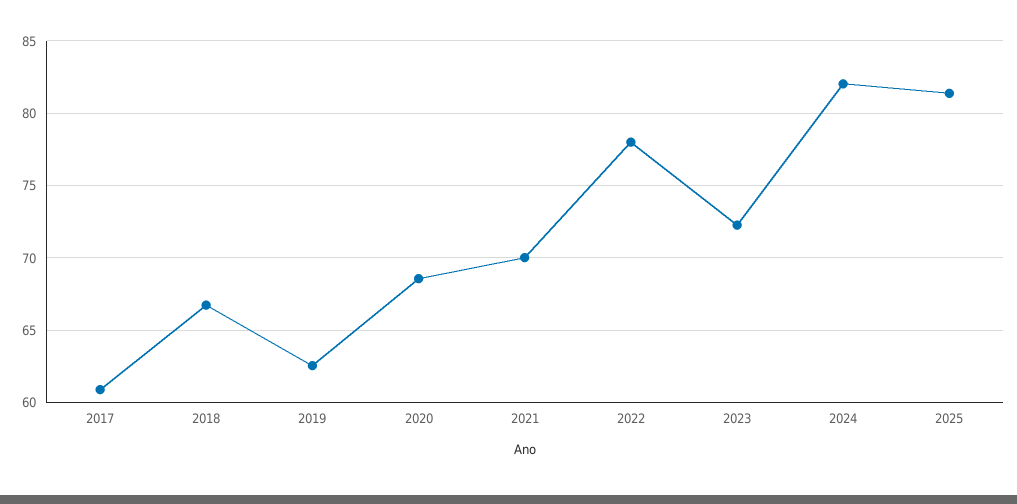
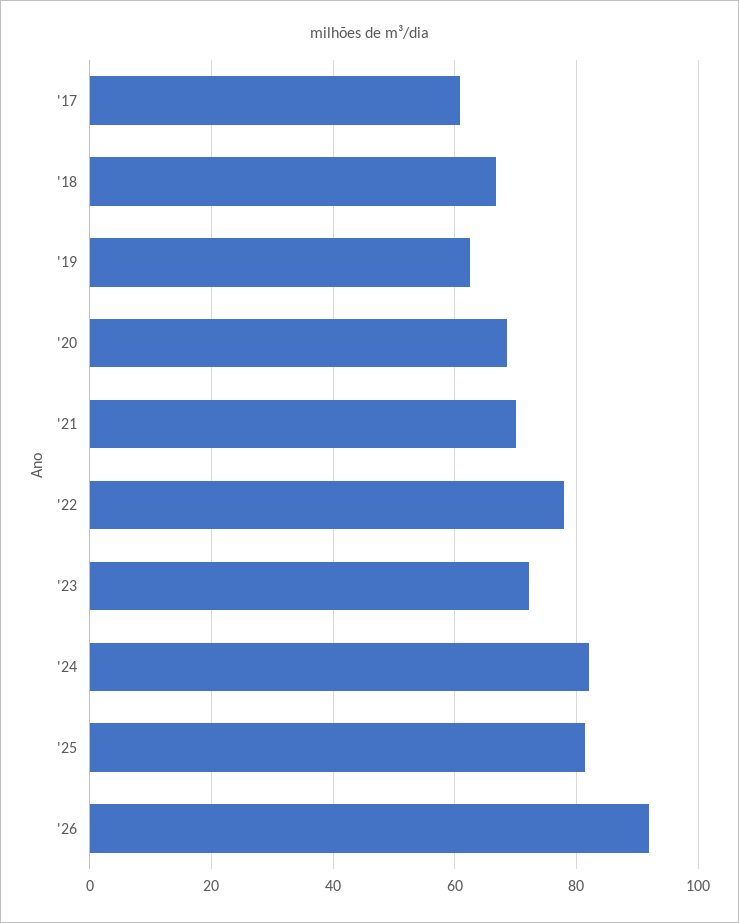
'26: none -> 92

